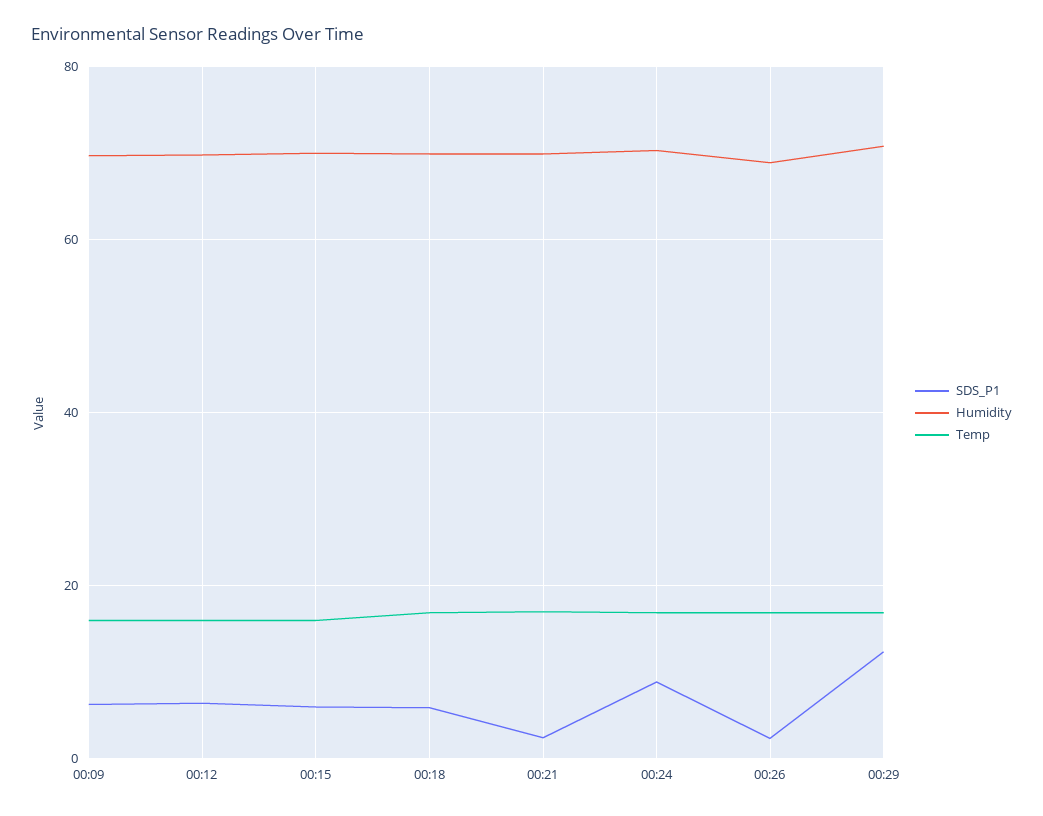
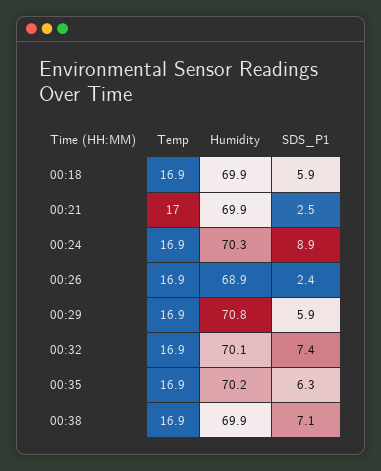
SDS_P1, 00:09: 6 -> none
Humidity, 00:09: 70 -> none
Temp, 00:09: 16 -> none
SDS_P1, 00:12: 6 -> none
Humidity, 00:12: 70 -> none
Temp, 00:12: 16 -> none
SDS_P1, 00:15: 6 -> none
Humidity, 00:15: 70 -> none
Temp, 00:15: 16 -> none
SDS_P1, 00:29: 12 -> 5.9
Temp, 00:32: none -> 16.9
Humidity, 00:32: none -> 70.1
SDS_P1, 00:32: none -> 7.4
Temp, 00:35: none -> 16.9
Humidity, 00:35: none -> 70.2
SDS_P1, 00:35: none -> 6.3
Temp, 00:38: none -> 16.9
Humidity, 00:38: none -> 69.9
SDS_P1, 00:38: none -> 7.1

